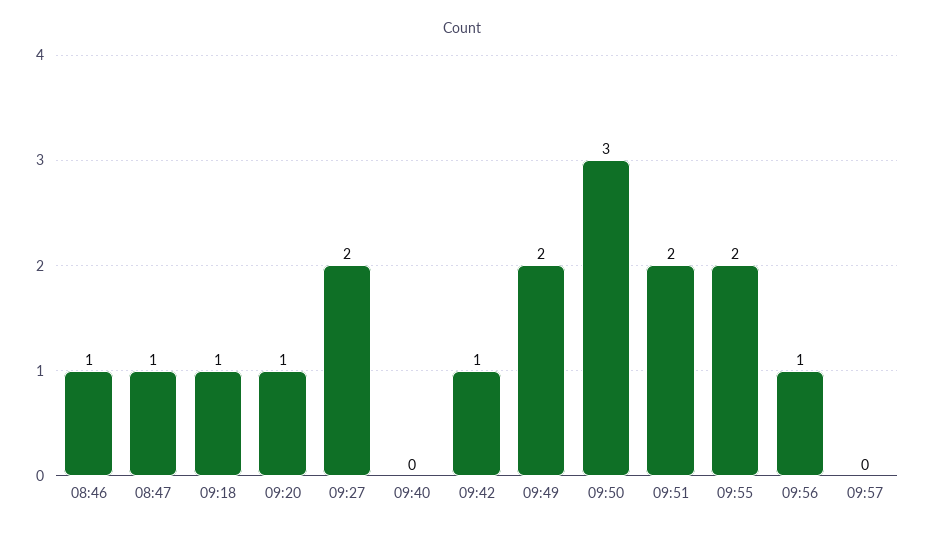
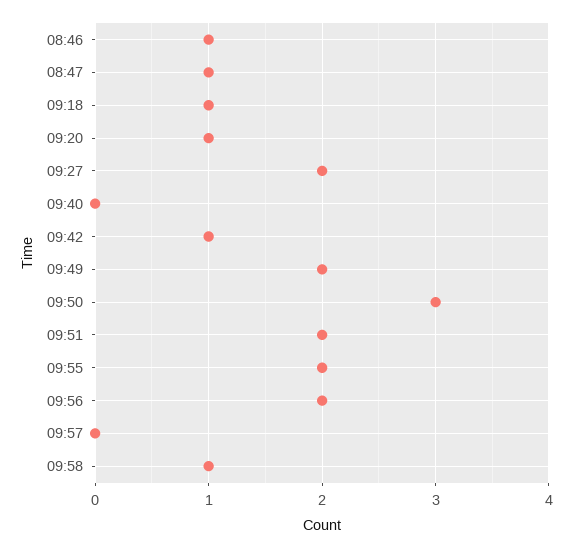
09:56: 1 -> 2
09:58: none -> 1

